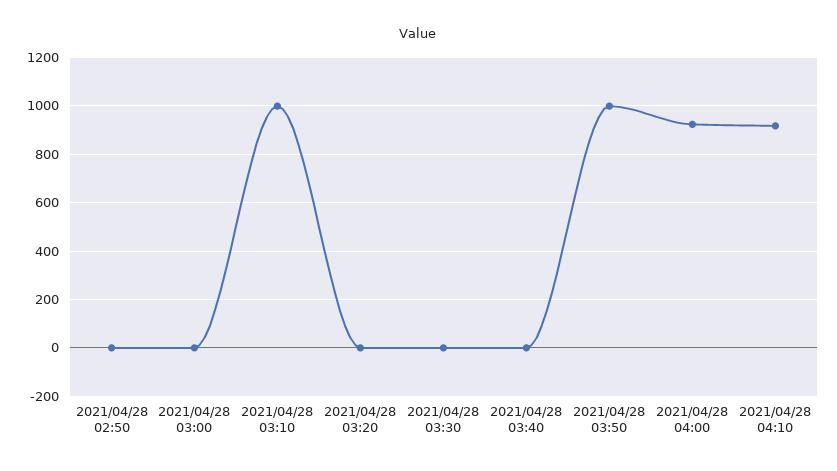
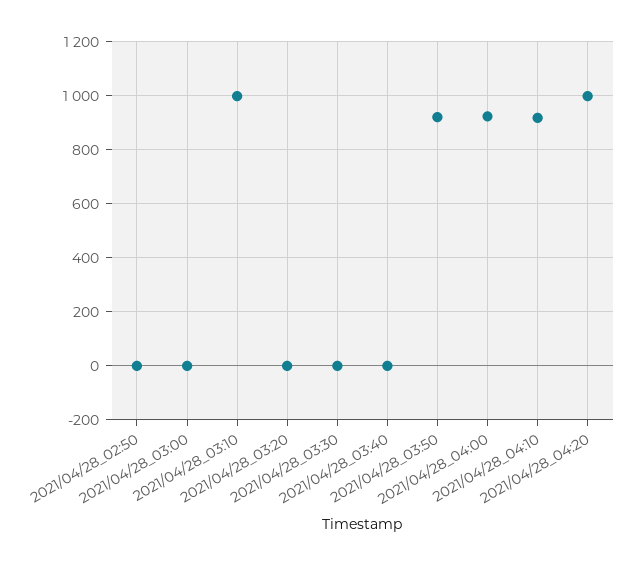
2021/04/28 03:50: 1000 -> 925
2021/04/28_04:20: none -> 1000

